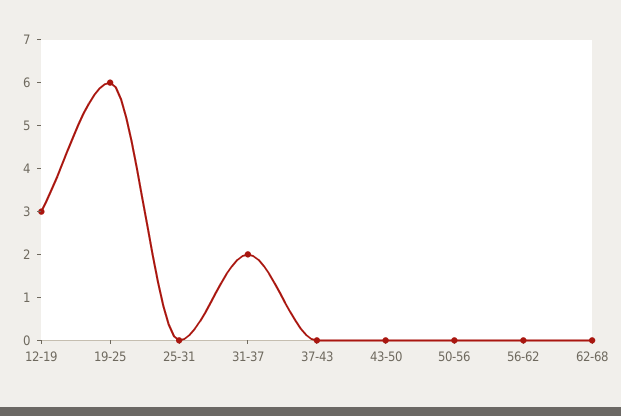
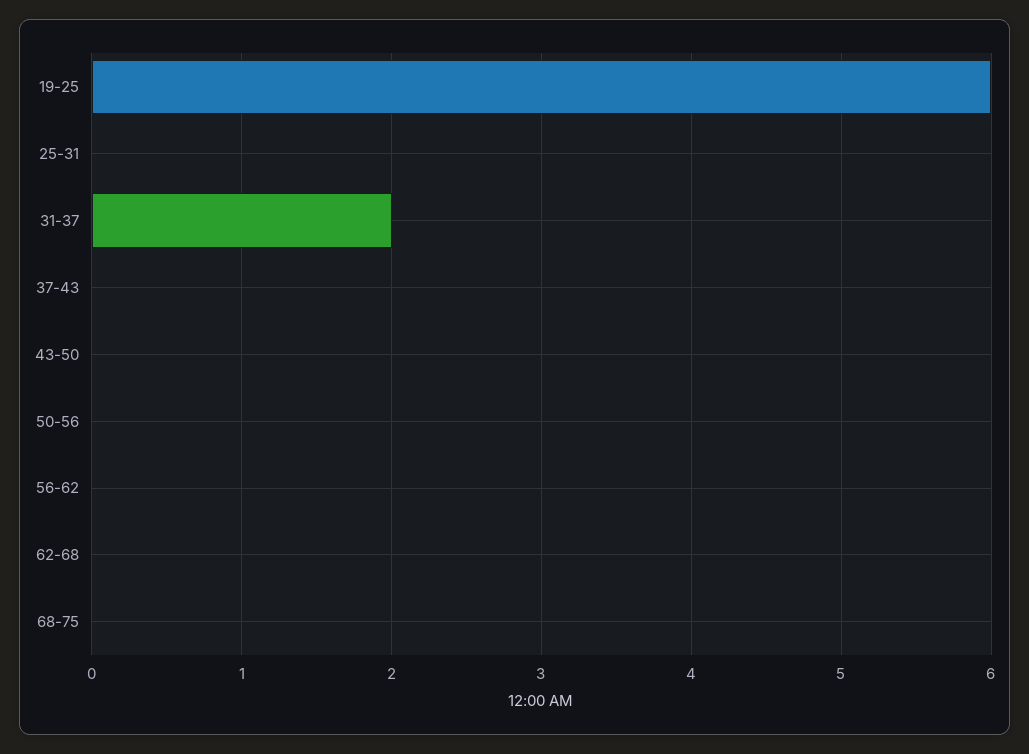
12-19: 3 -> none
68-75: none -> 0

